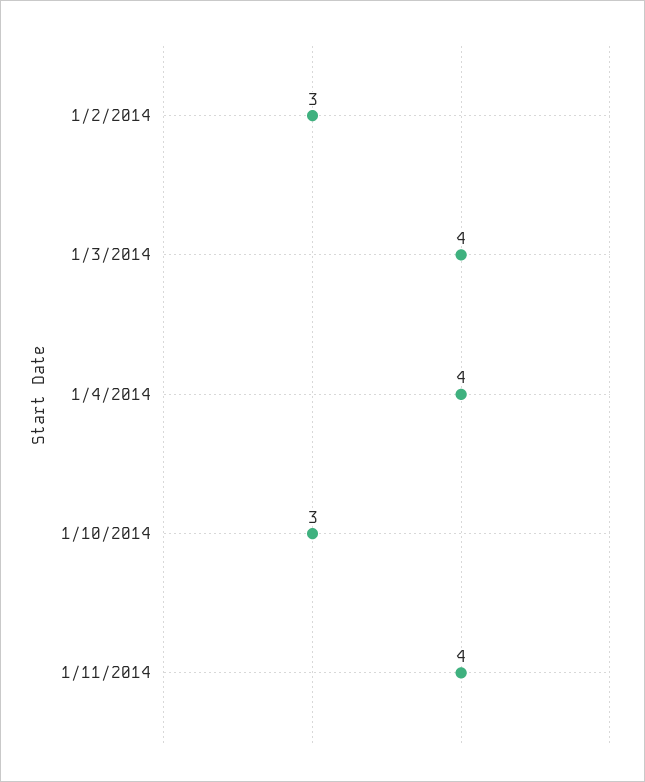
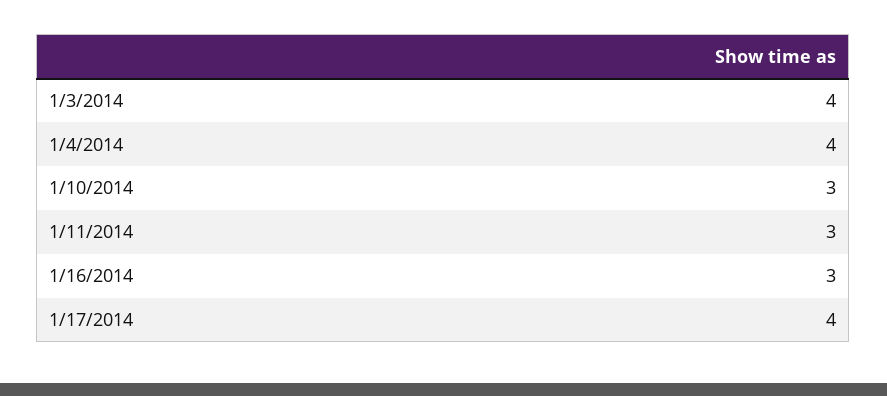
1/2/2014: 3 -> none
1/11/2014: 4 -> 3
1/16/2014: none -> 3
1/17/2014: none -> 4

